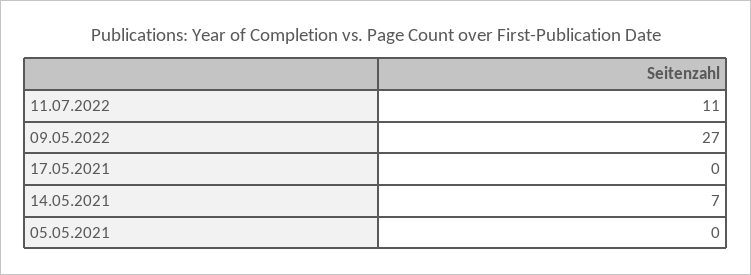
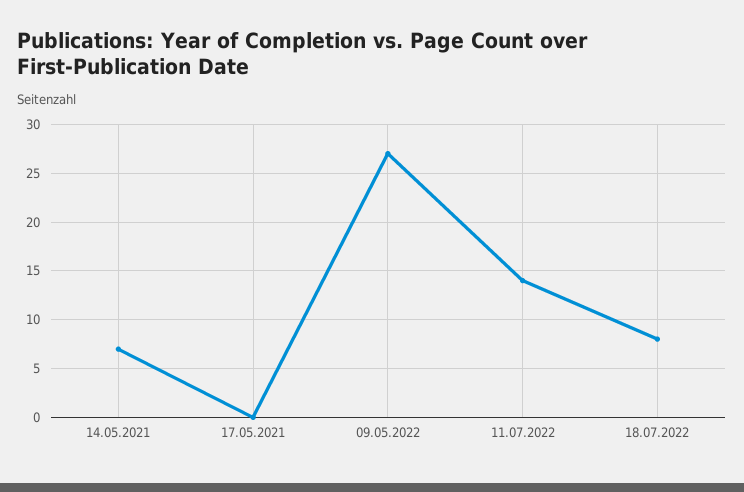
11.07.2022: 11 -> 14
05.05.2021: 0 -> none
18.07.2022: none -> 8

